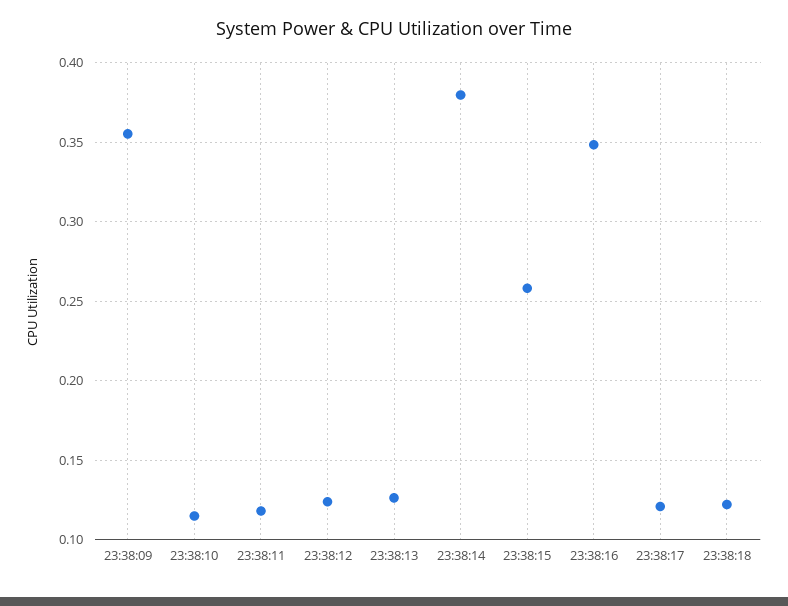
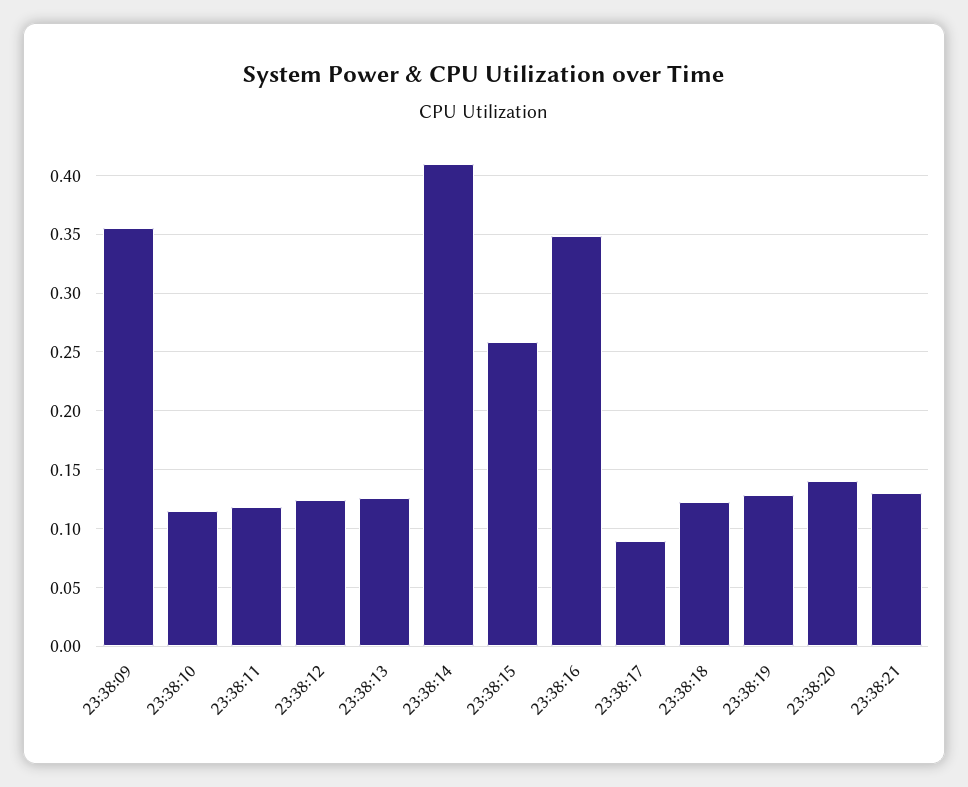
23:38:14: 0.38 -> 0.41
23:38:17: 0.12 -> 0.09
23:38:19: none -> 0.13
23:38:20: none -> 0.14
23:38:21: none -> 0.13

